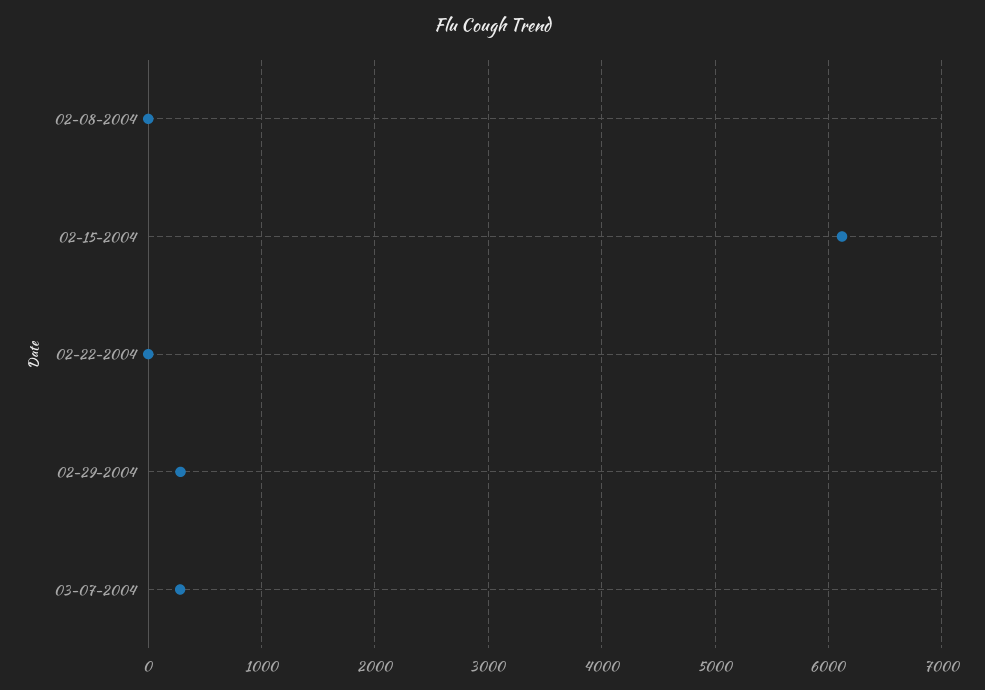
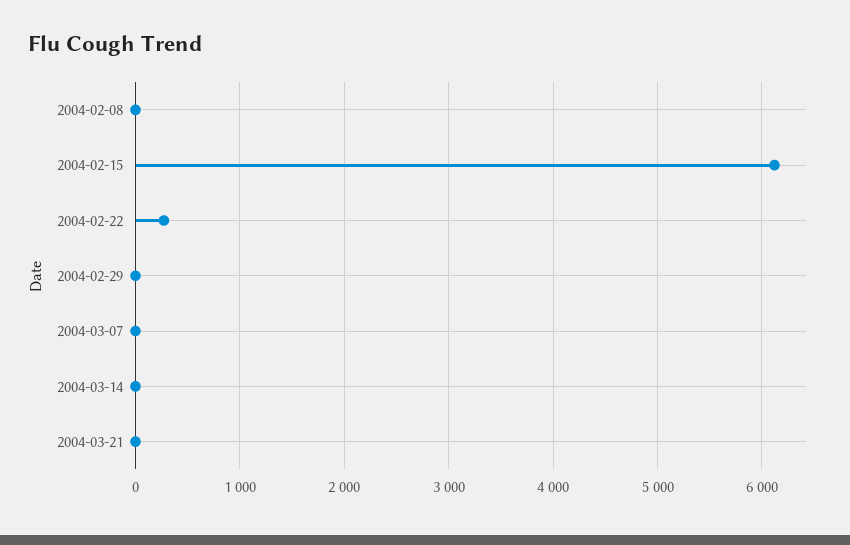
02-22-2004: 0 -> 300
02-29-2004: 300 -> 0
03-07-2004: 300 -> 0
2004-03-14: none -> 0
2004-03-21: none -> 0

